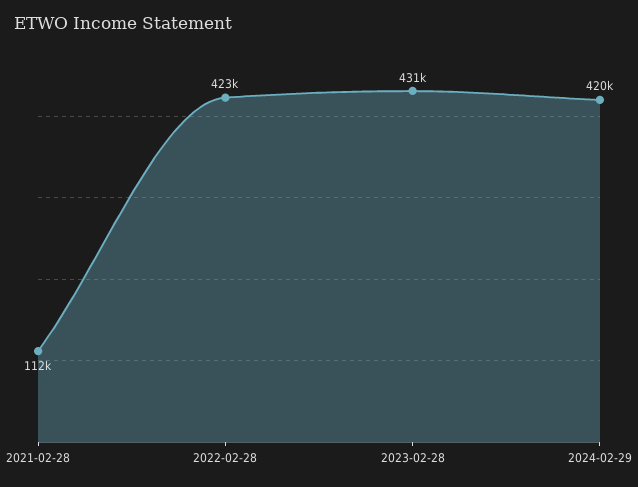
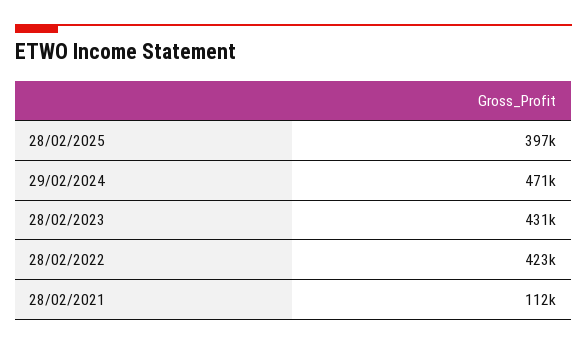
2024-02-29: 420000 -> 471000
28/02/2025: none -> 397000

